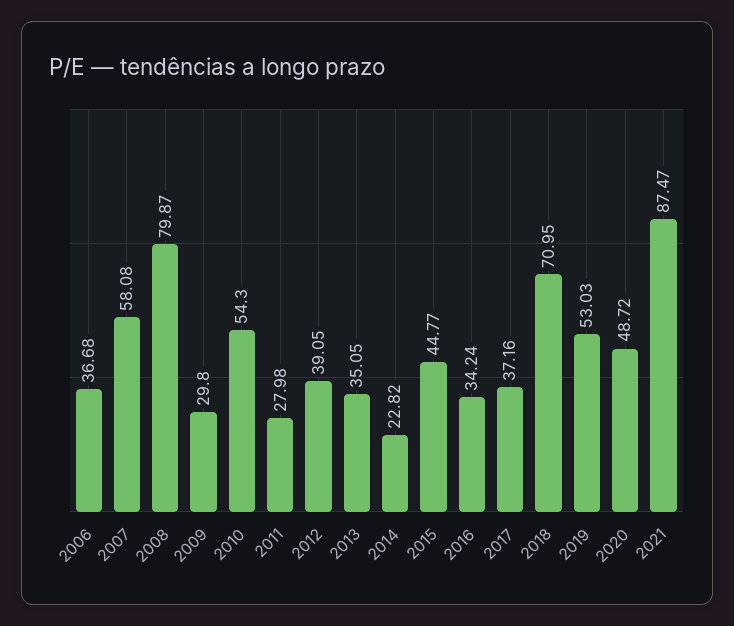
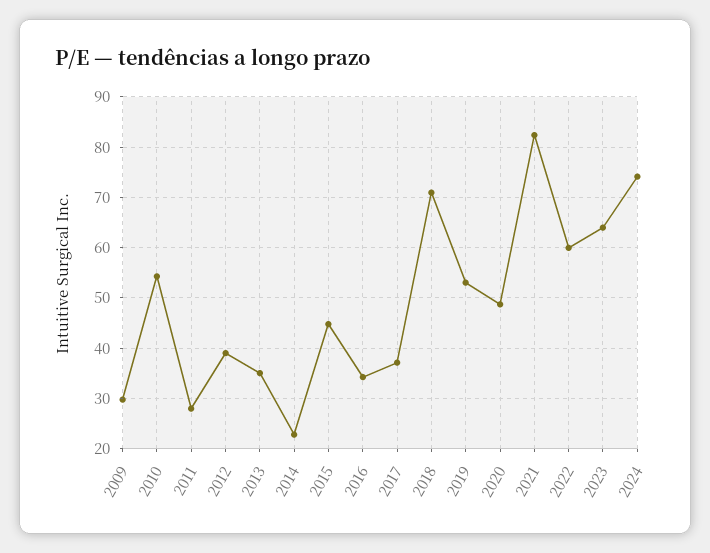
2006: 36.68 -> none
2007: 58.08 -> none
2008: 79.87 -> none
2021: 87.47 -> 82
2022: none -> 60
2023: none -> 64
2024: none -> 74

